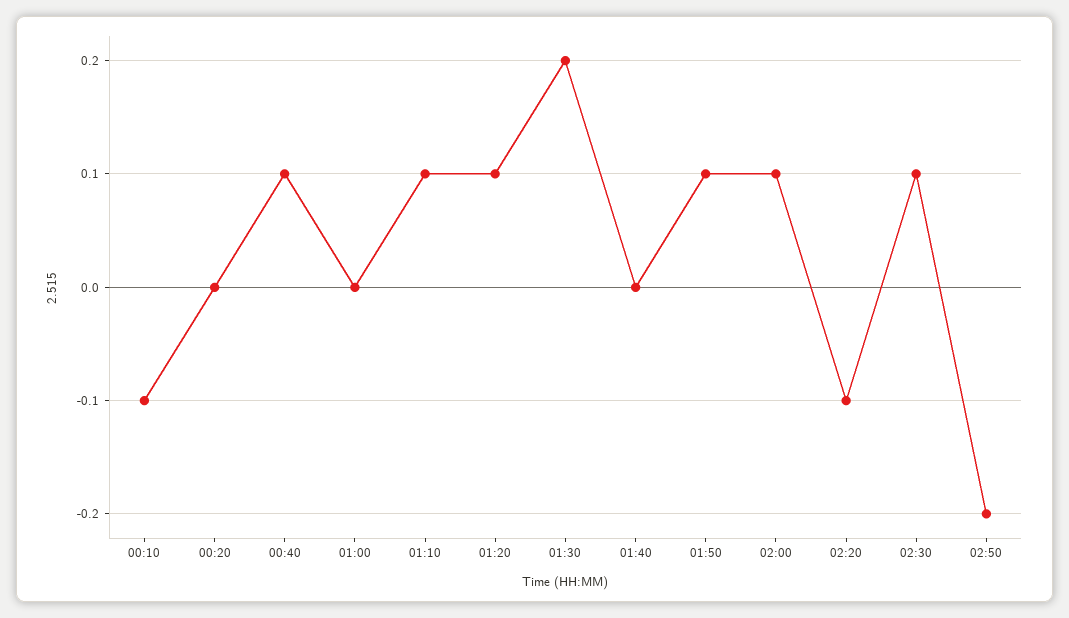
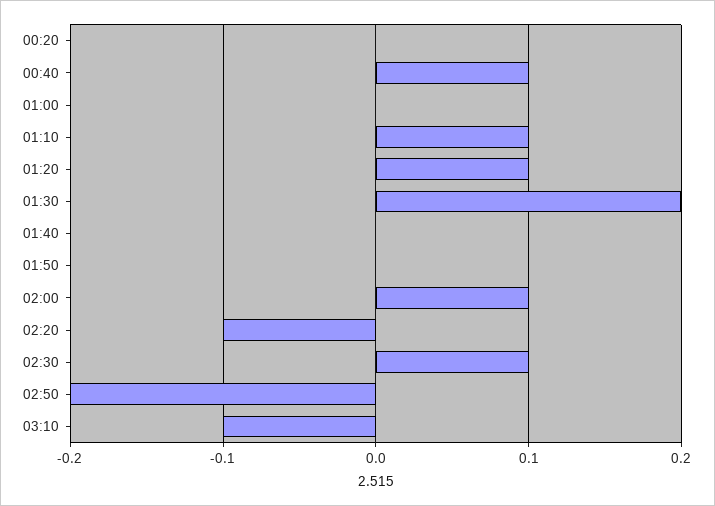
00:10: -0.1 -> none
01:50: 0.1 -> 0
03:10: none -> -0.1

